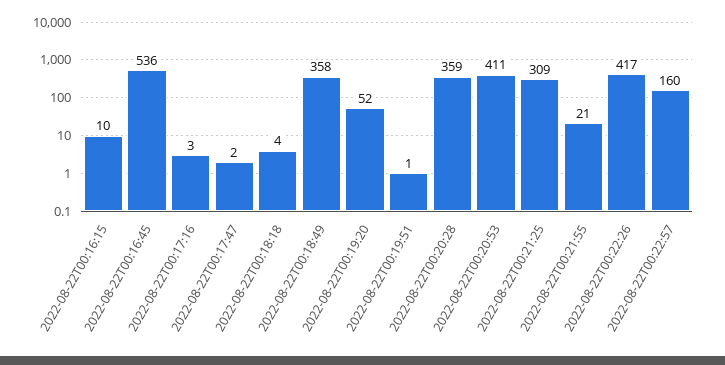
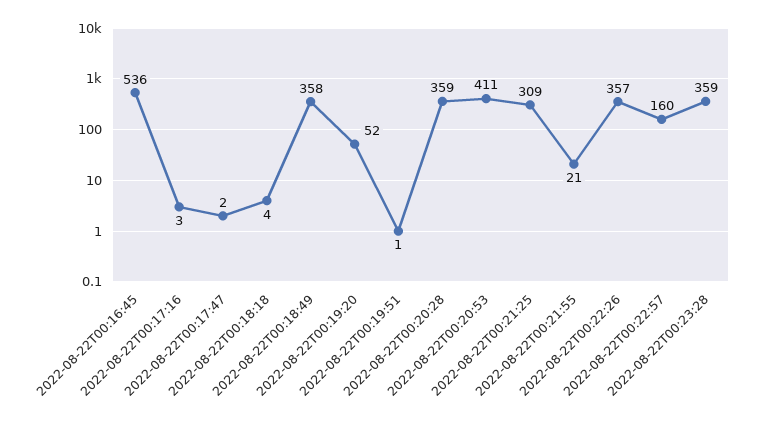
2022-08-22T00:16:15: 10 -> none
2022-08-22T00:22:26: 417 -> 357
2022-08-22T00:23:28: none -> 359

